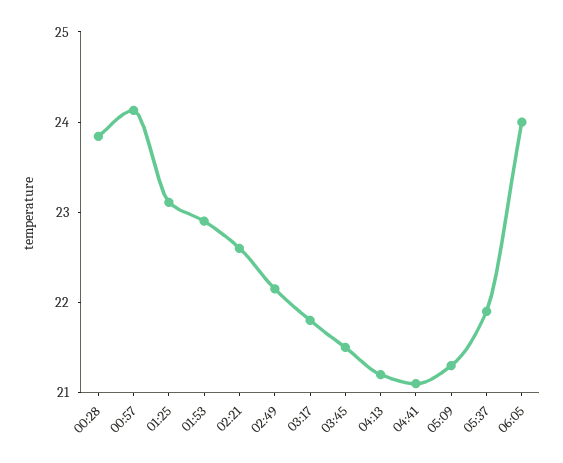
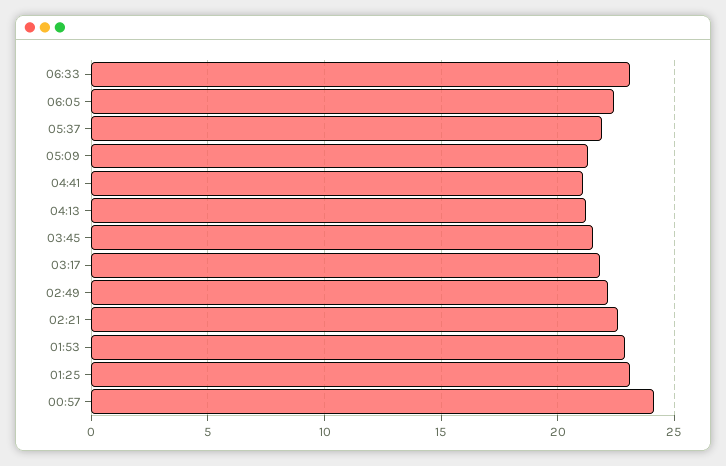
00:28: 23.8 -> none
06:05: 24 -> 22.5
06:33: none -> 23

